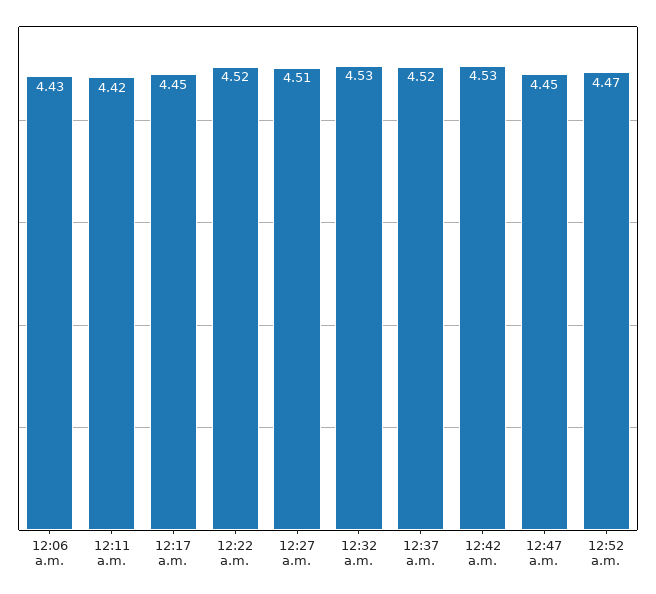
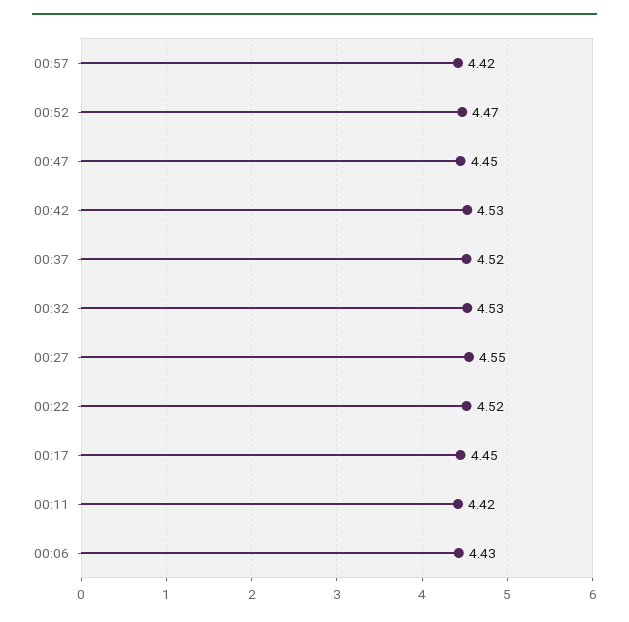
12:27 a.m.: 4.51 -> 4.55
00:57: none -> 4.42

